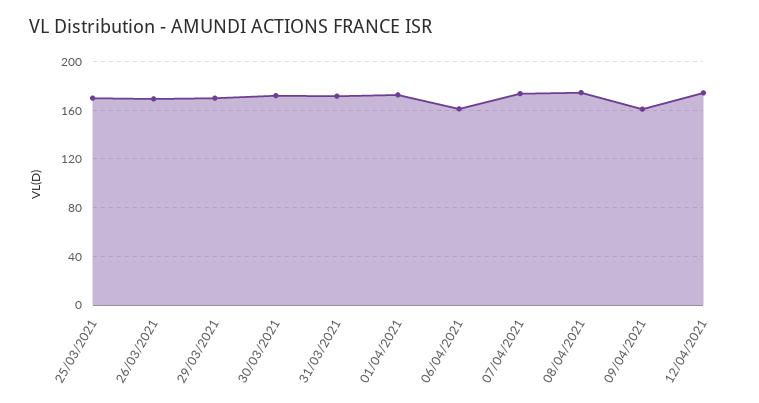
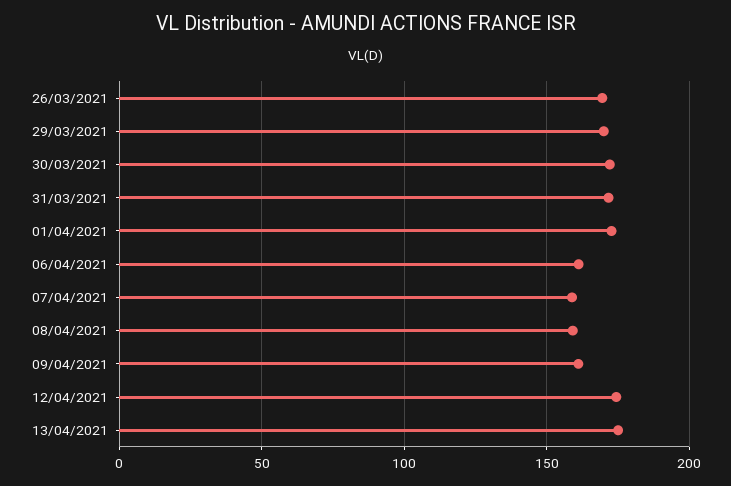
25/03/2021: 170 -> none
07/04/2021: 175 -> 160
08/04/2021: 175 -> 160
13/04/2021: none -> 175

